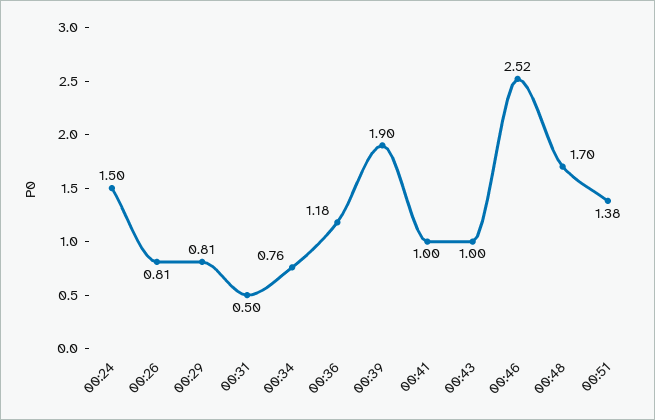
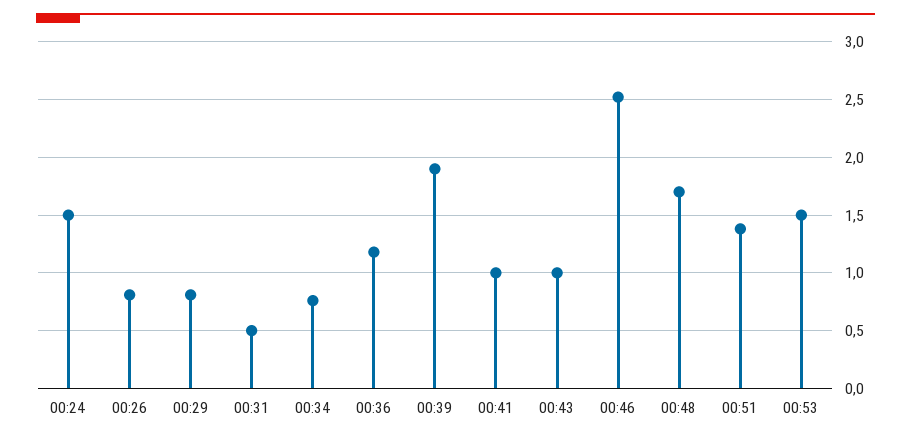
00:53: none -> 1.5

